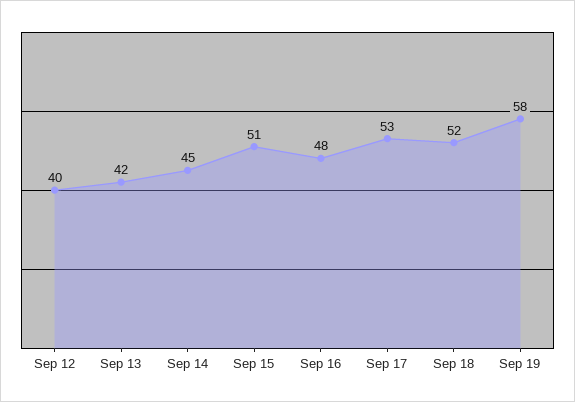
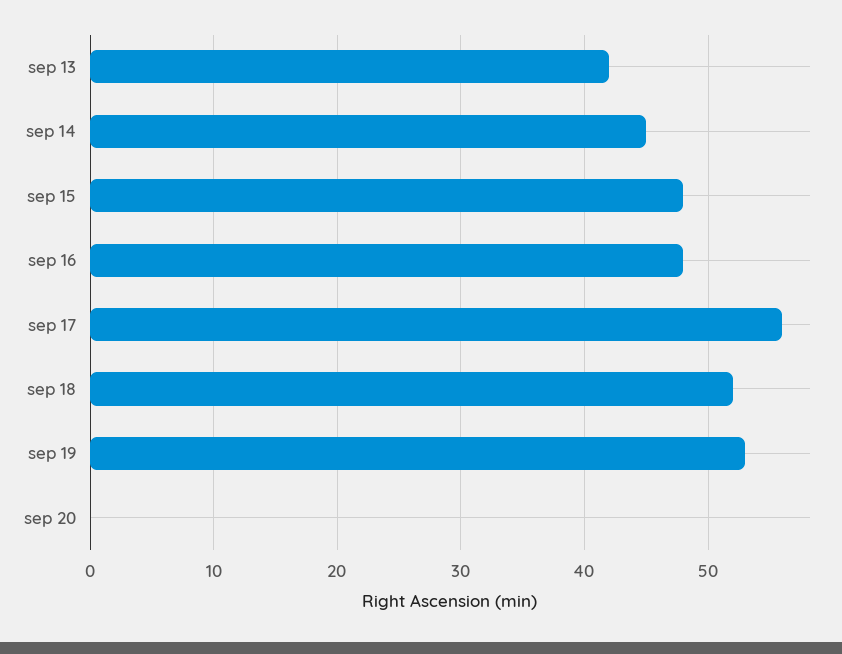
Sep 12: 40 -> none
Sep 15: 51 -> 48
Sep 17: 53 -> 56
Sep 19: 58 -> 53
sep 20: none -> 0

